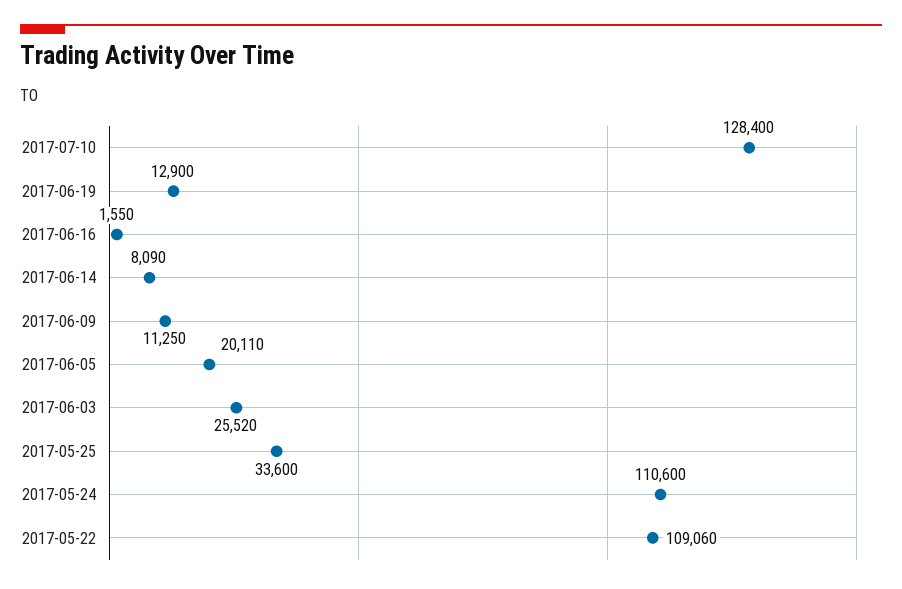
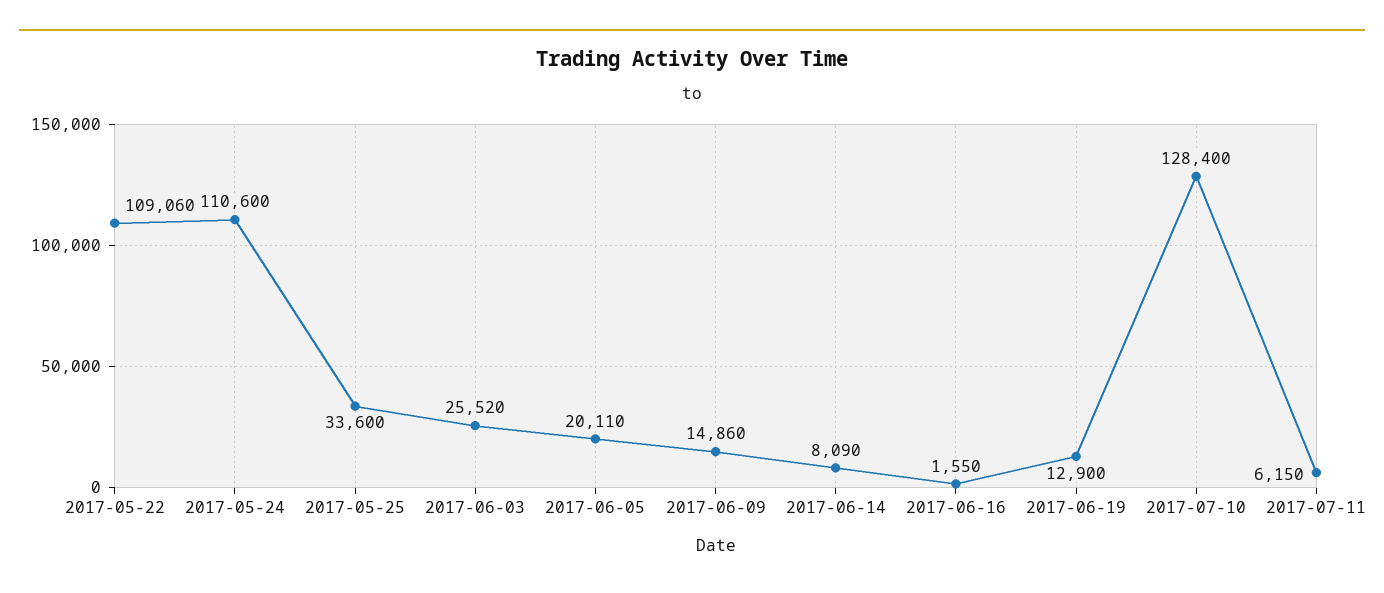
2017-06-09: 11250 -> 14860
2017-07-11: none -> 6150

